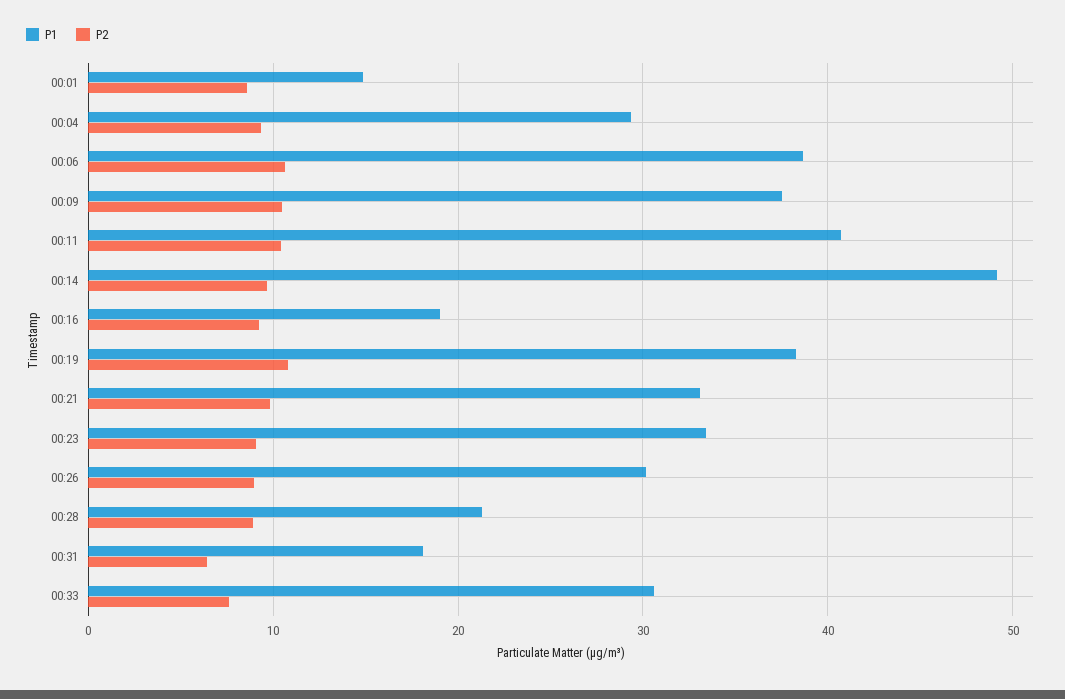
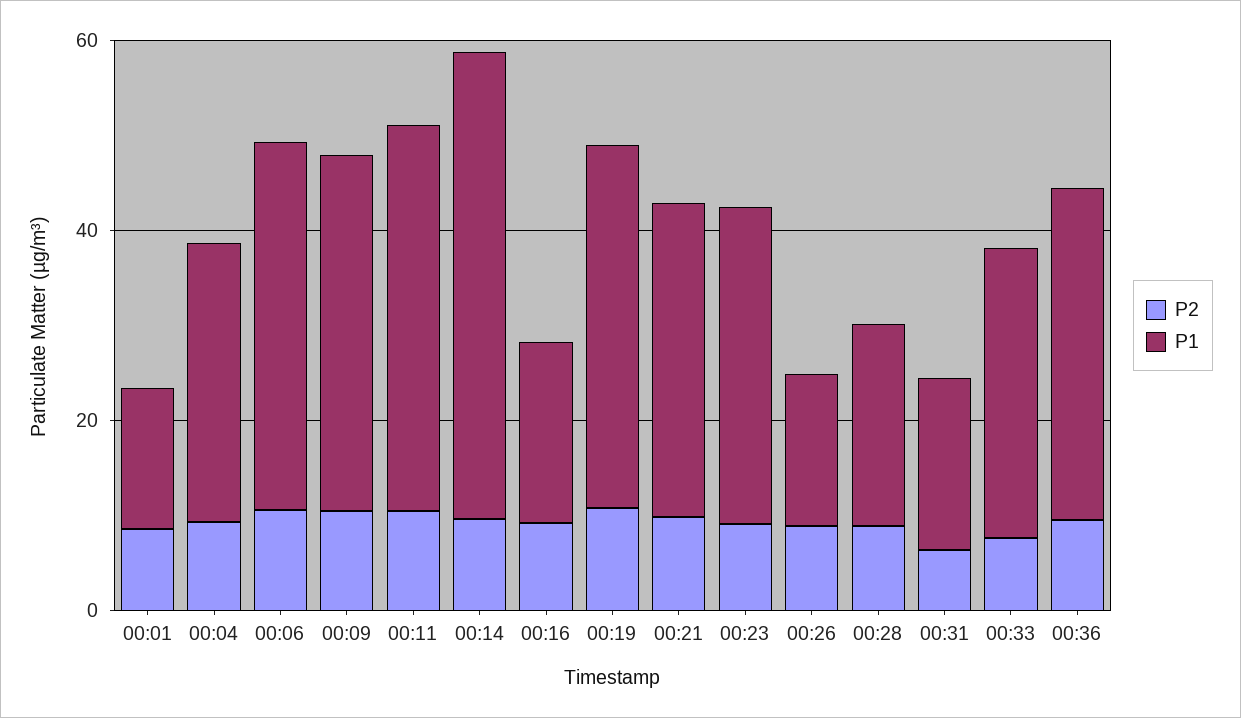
P1, 00:26: 30 -> 15
P2, 00:36: none -> 10
P1, 00:36: none -> 35

